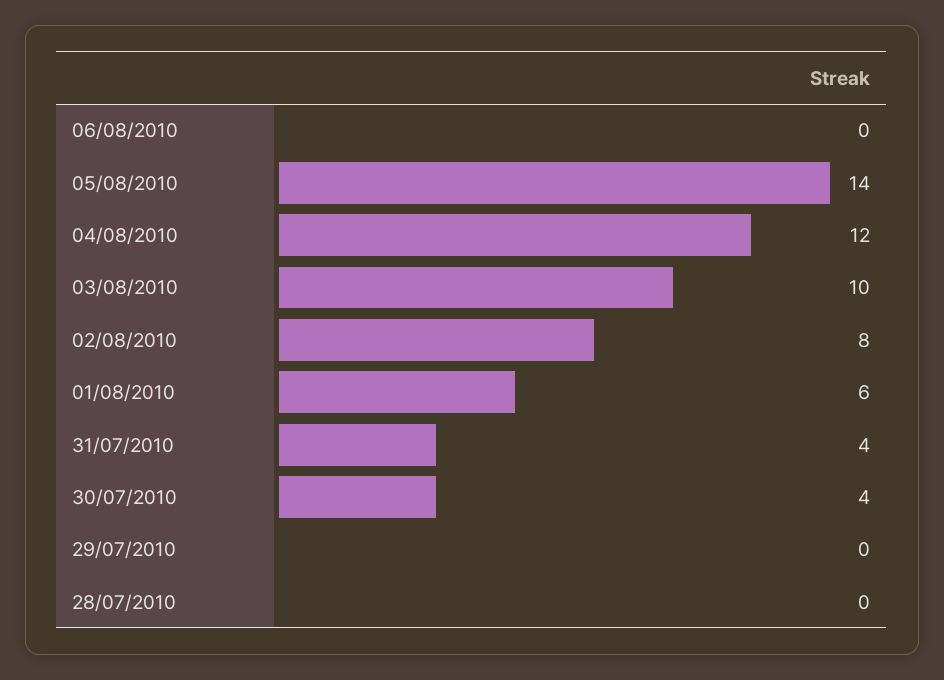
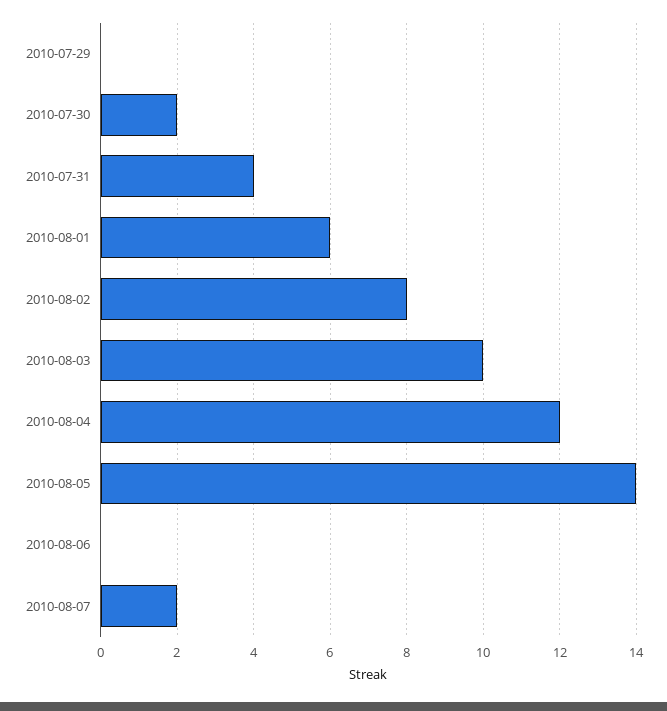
30/07/2010: 4 -> 2
28/07/2010: 0 -> none
2010-08-07: none -> 2

